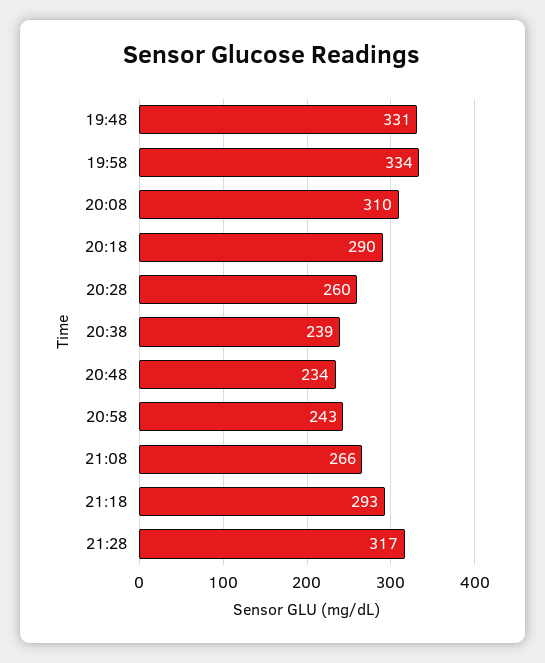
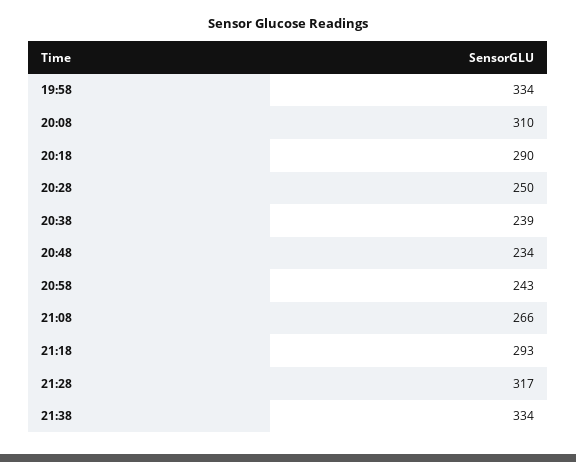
19:48: 331 -> none
20:28: 260 -> 250
21:38: none -> 334

